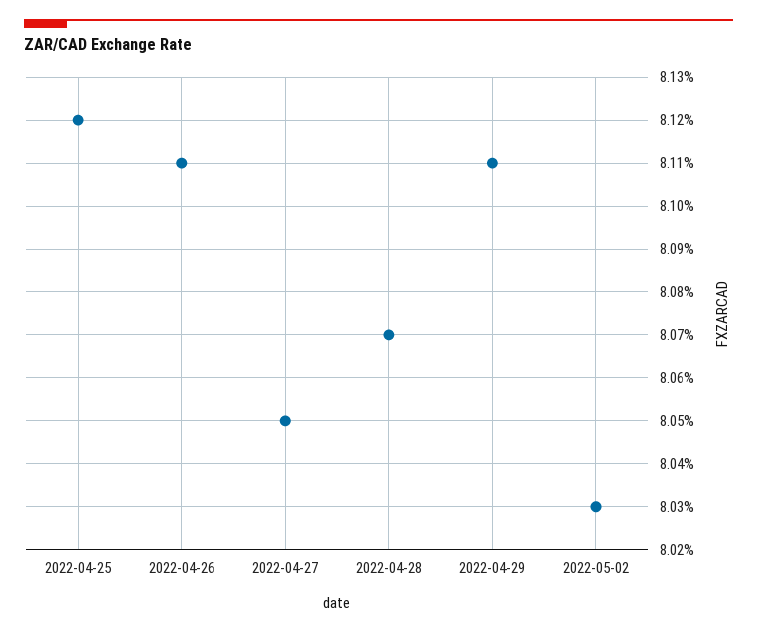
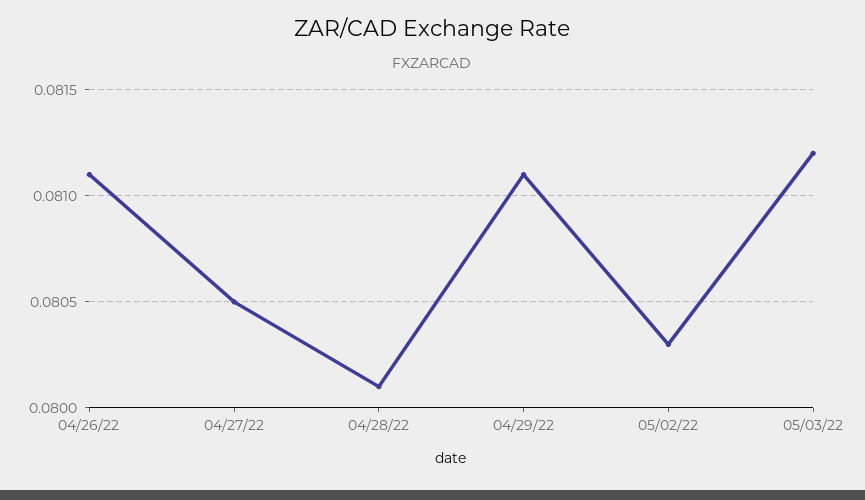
2022-04-25: 0.0812 -> none
2022-04-28: 0.0807 -> 0.0801
05/03/22: none -> 0.0812

